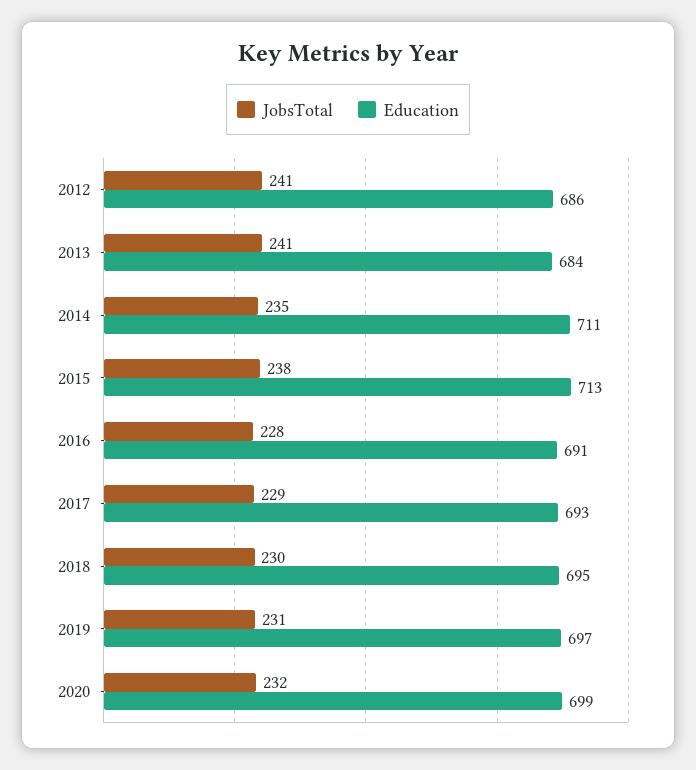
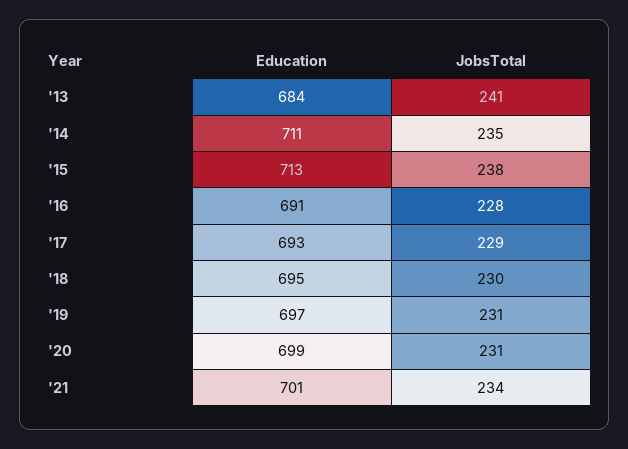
JobsTotal, 2012: 241 -> none
Education, 2012: 686 -> none
JobsTotal, 2020: 232 -> 231
Education, '21: none -> 701
JobsTotal, '21: none -> 234

